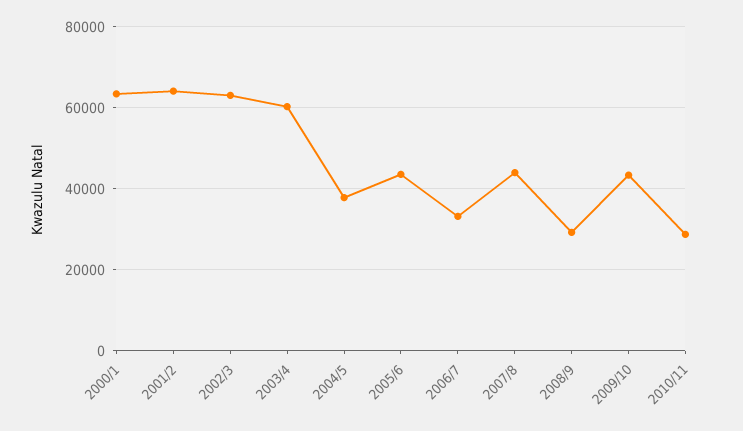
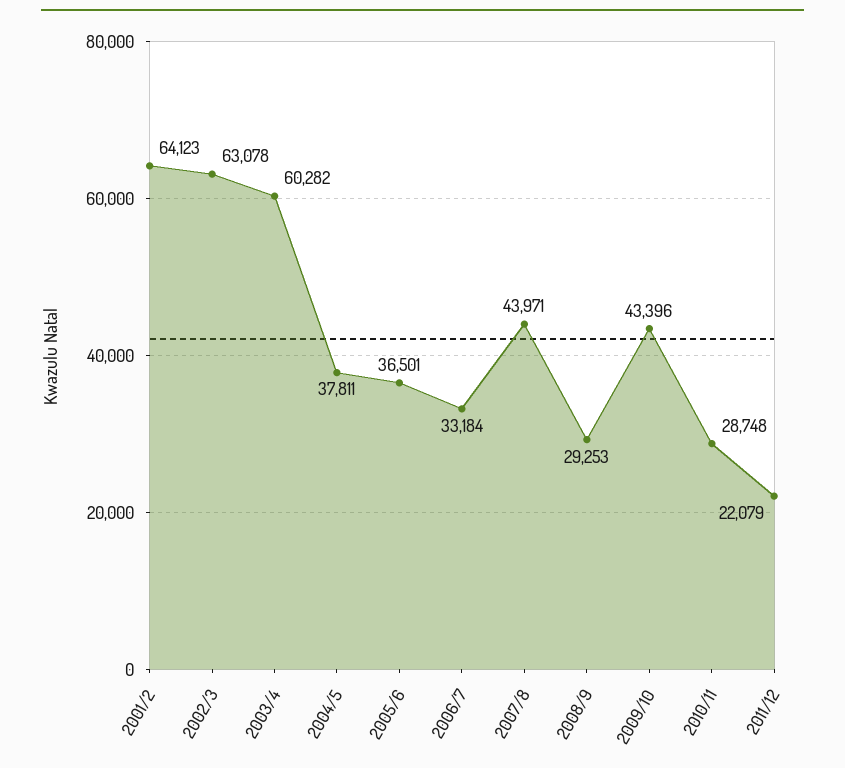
2000/1: 64000 -> none
2005/6: 44000 -> 36501
2011/12: none -> 22079

